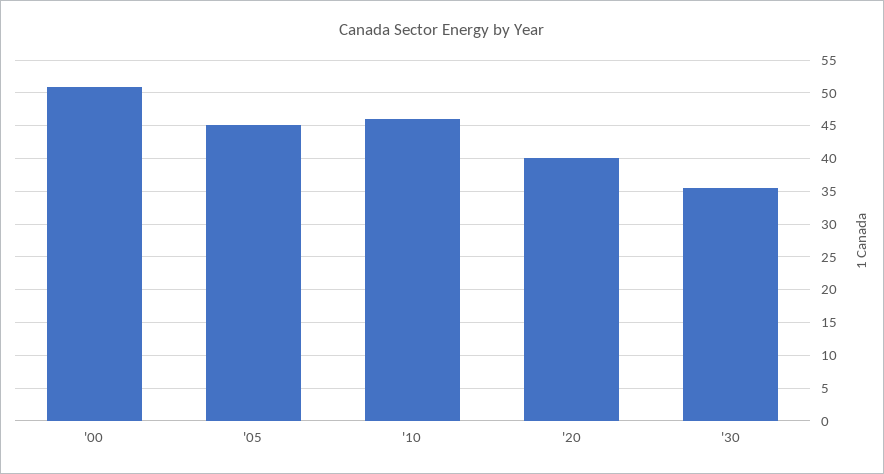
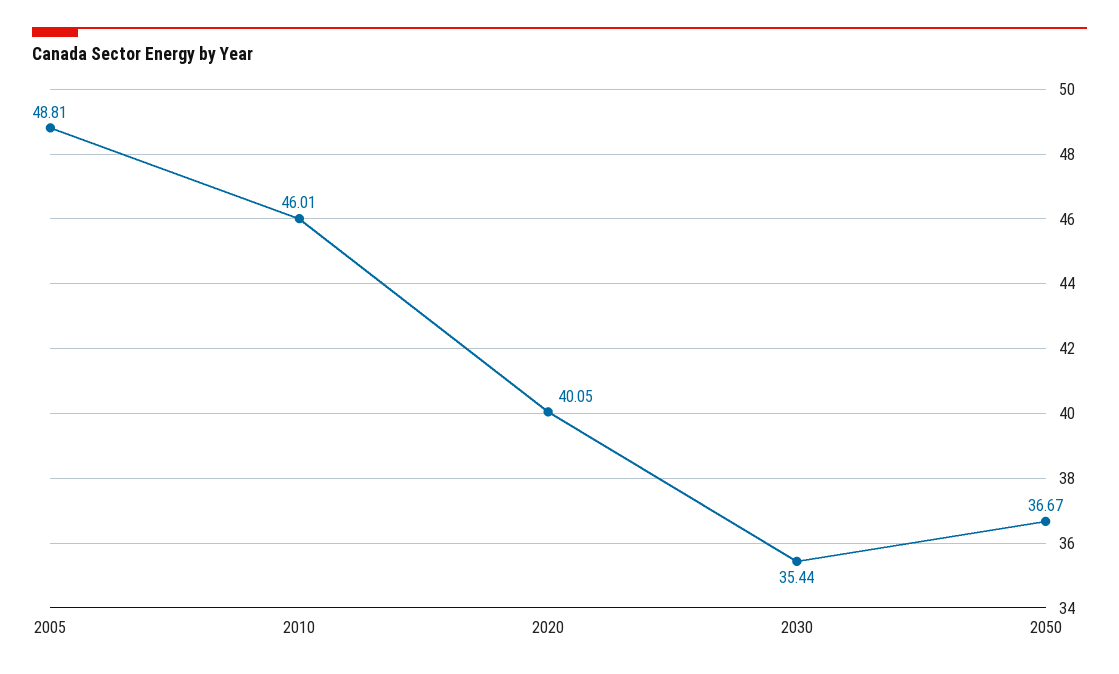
'00: 51 -> none
'05: 45 -> 48.81
2050: none -> 36.67

